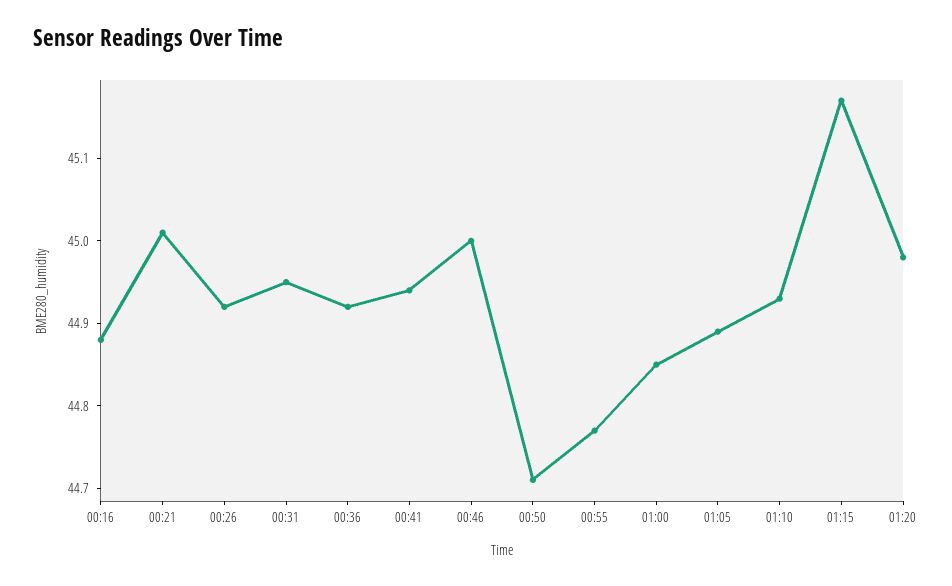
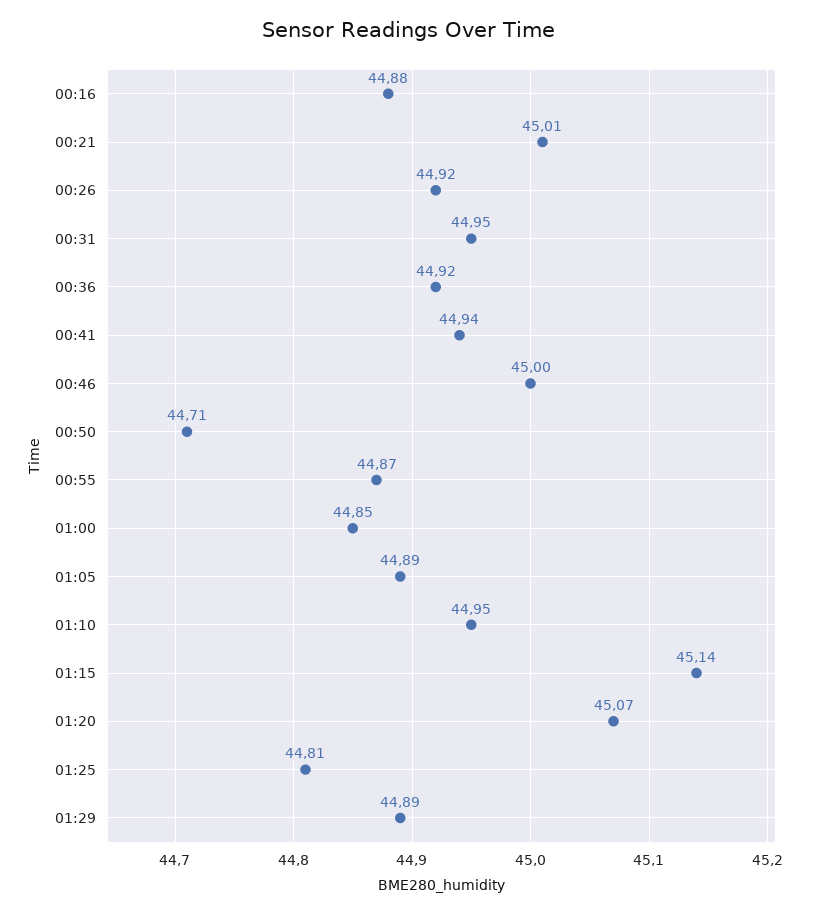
00:55: 44.77 -> 44.87
01:10: 44.93 -> 44.95
01:15: 45.17 -> 45.14
01:20: 44.98 -> 45.07
01:25: none -> 44.81
01:29: none -> 44.89

